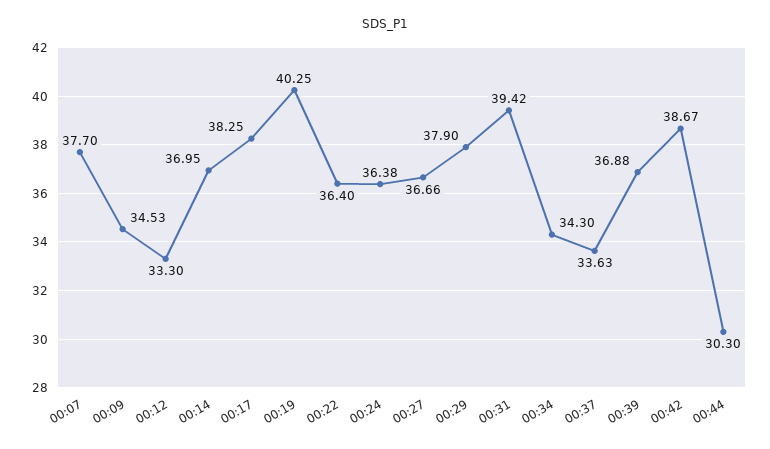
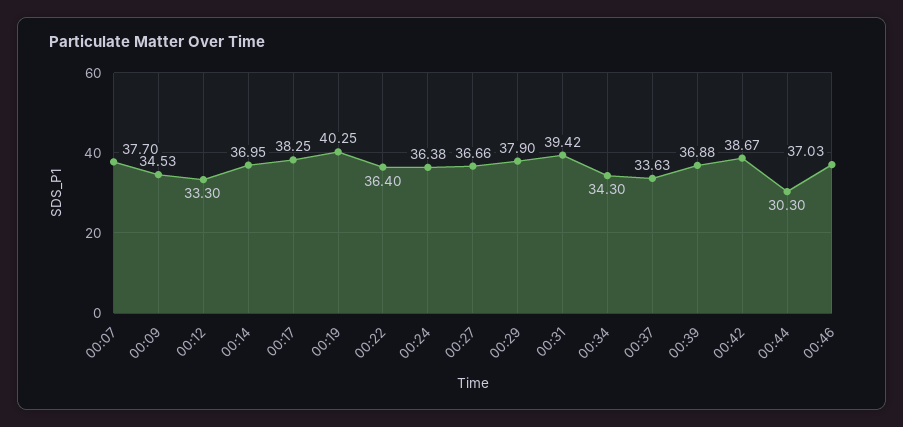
00:46: none -> 37.03

